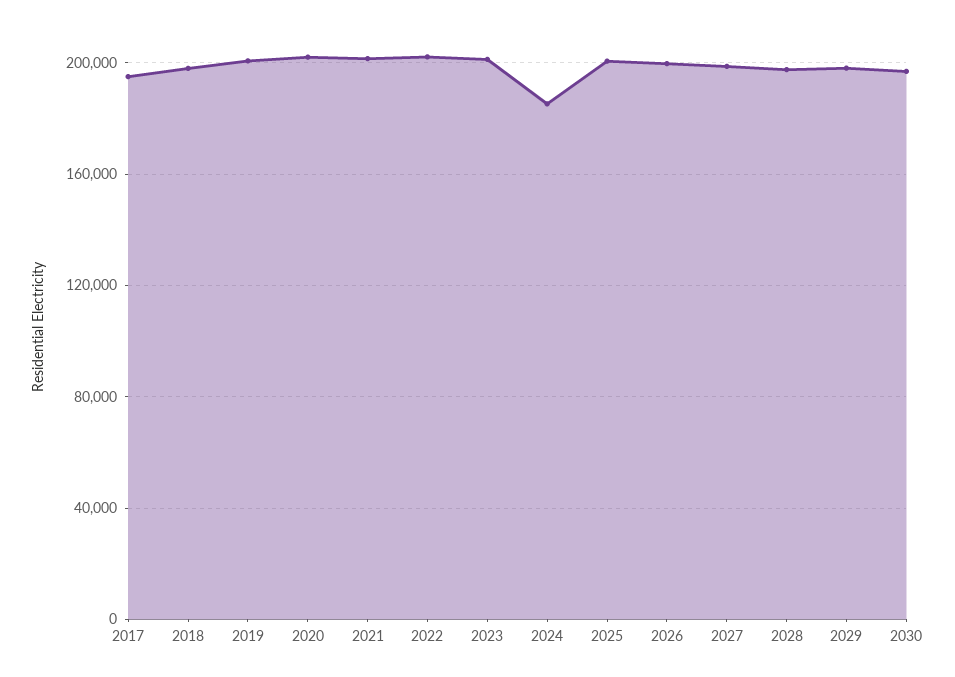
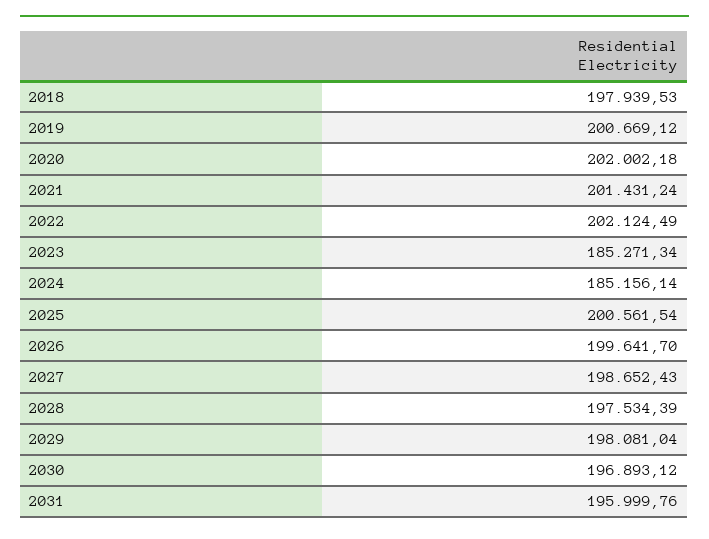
2017: 195000 -> none
2023: 200000 -> 185271.34
2031: none -> 195999.76

